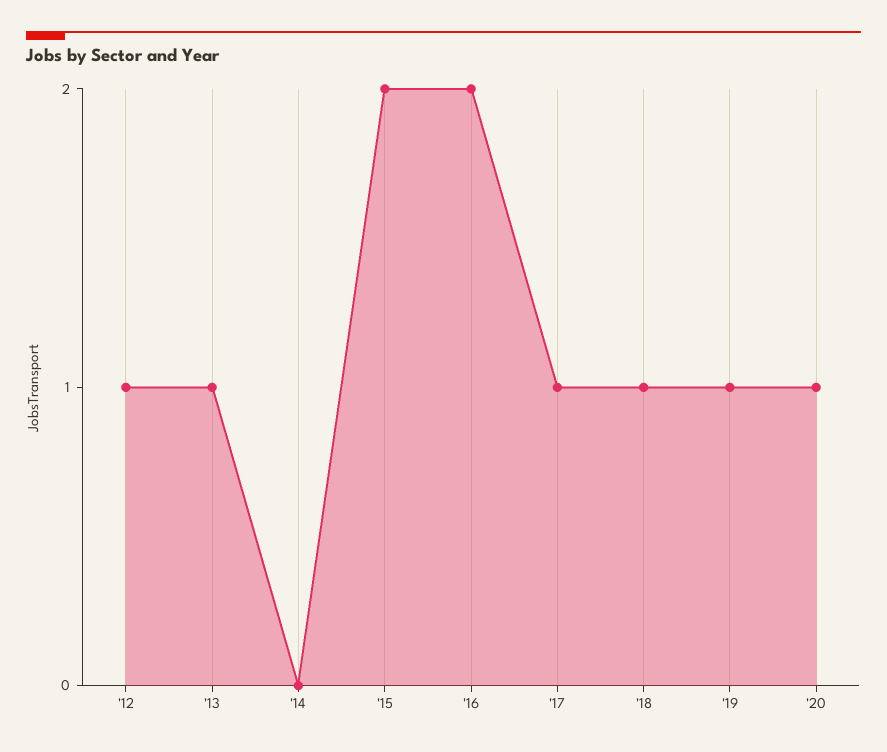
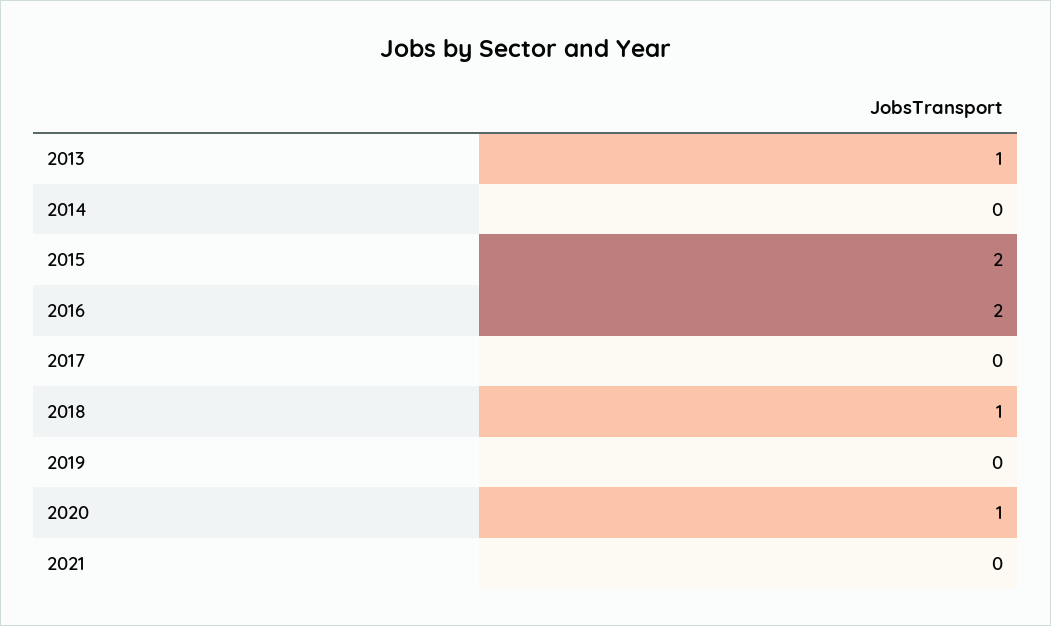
'12: 1 -> none
'17: 1 -> 0
'19: 1 -> 0
2021: none -> 0

